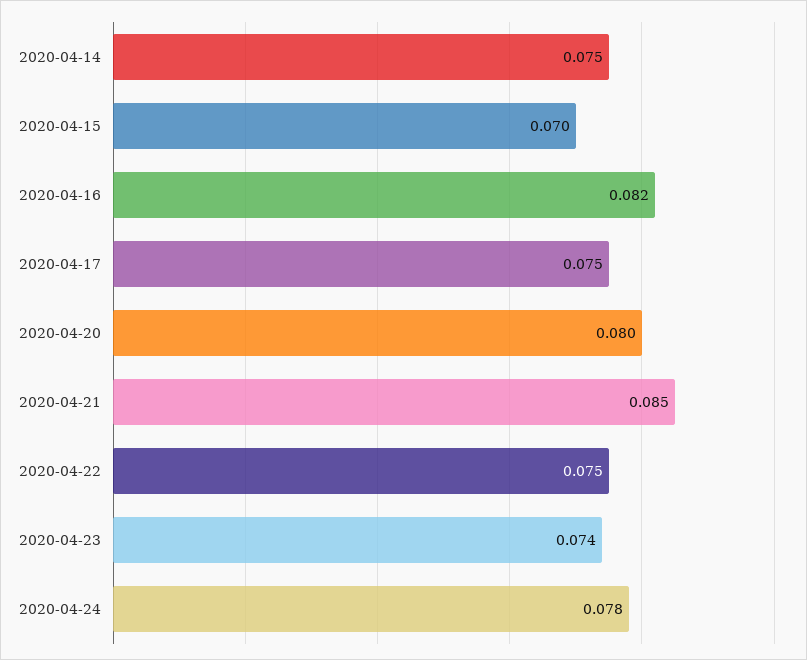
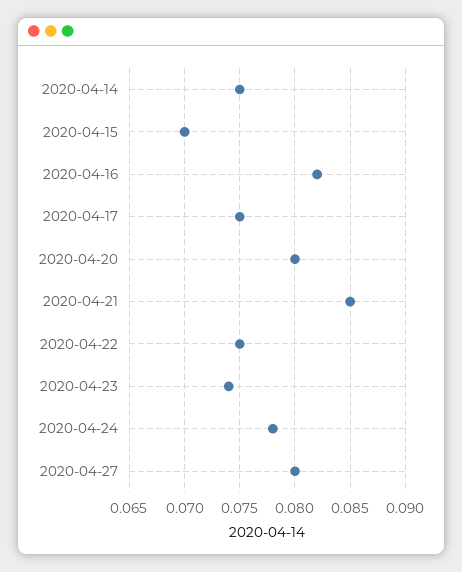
2020-04-27: none -> 0.08

